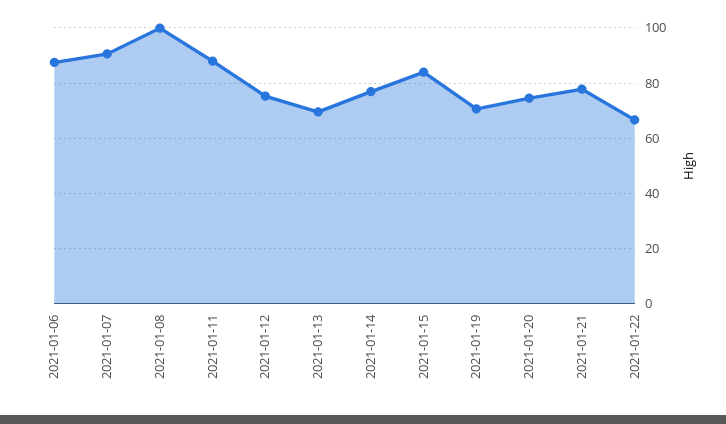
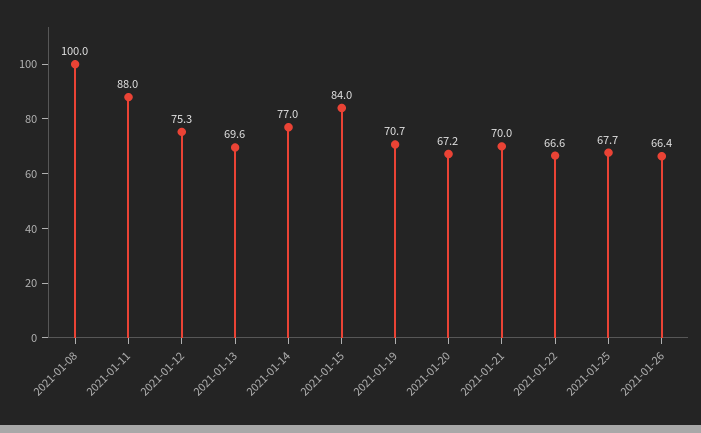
2021-01-06: 87.5 -> none
2021-01-07: 90 -> none
2021-01-20: 75 -> 67.2
2021-01-21: 77.5 -> 70
2021-01-25: none -> 67.7
2021-01-26: none -> 66.4

